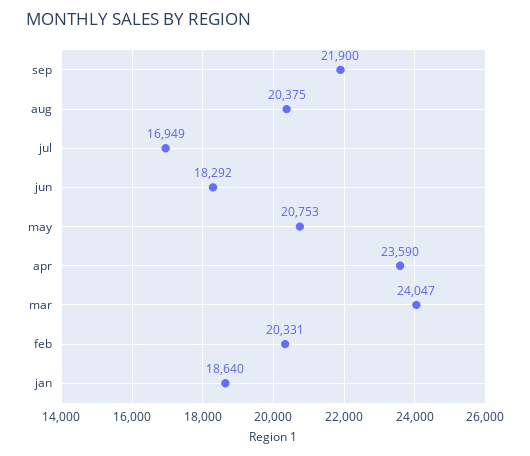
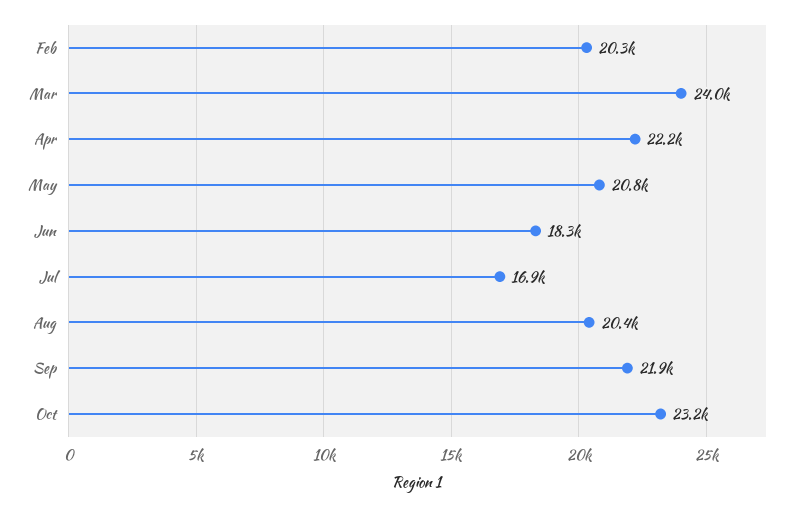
apr: 23590 -> 22200
jan: 18640 -> none
Oct: none -> 23200

